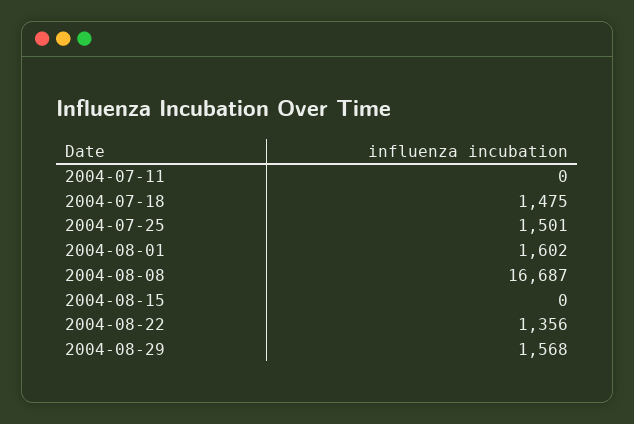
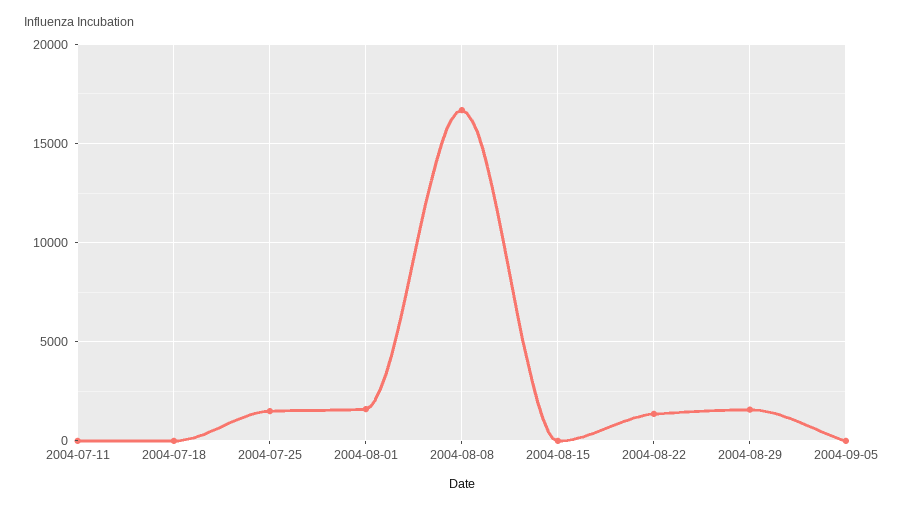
2004-07-18: 1475 -> 0
2004-09-05: none -> 0

